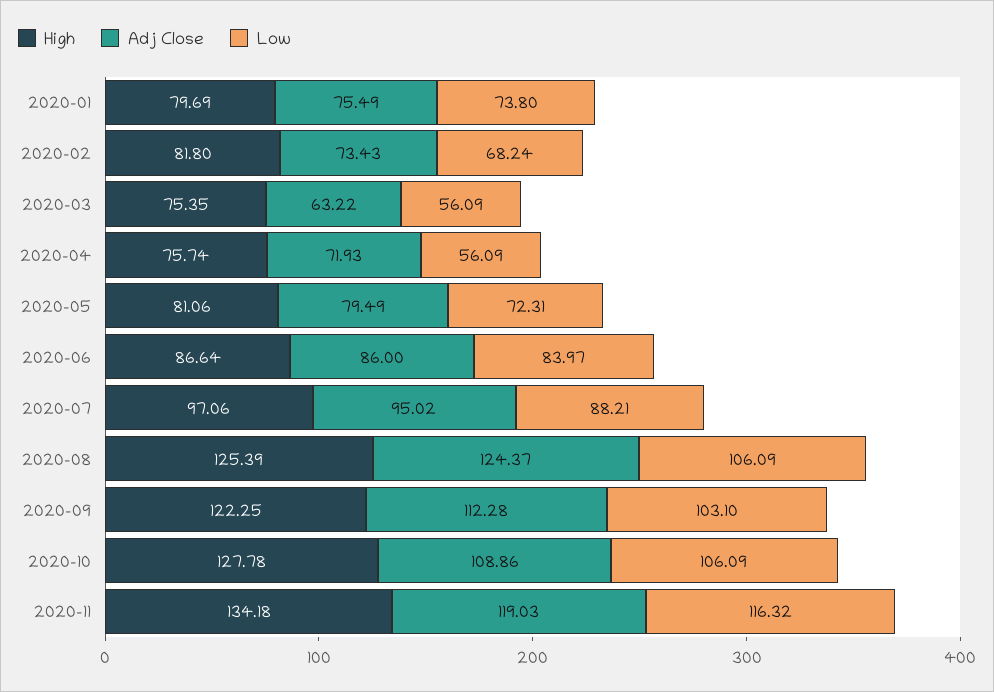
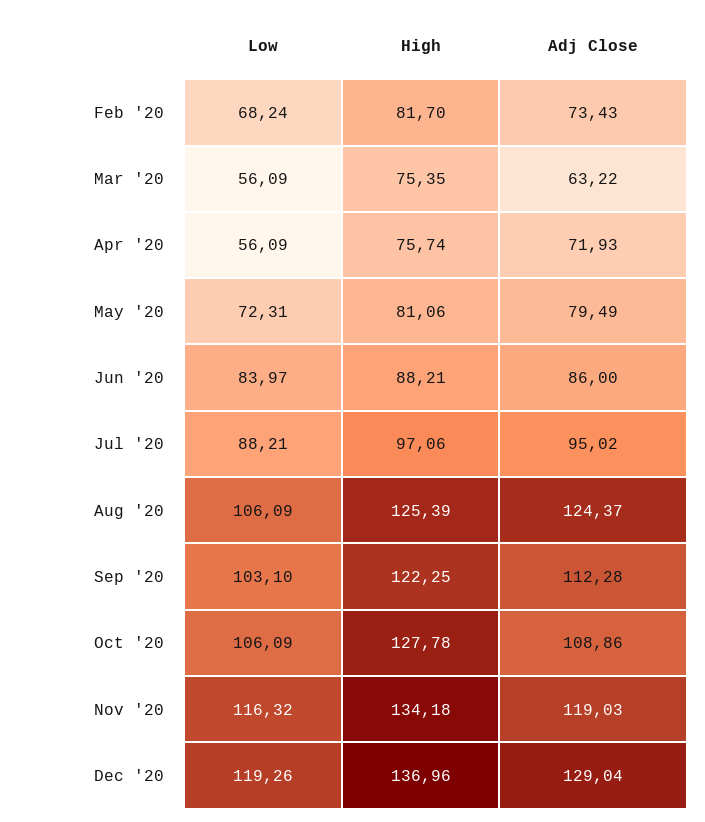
High, 2020-01: 79.69 -> none
Adj Close, 2020-01: 75.49 -> none
Low, 2020-01: 73.8 -> none
High, 2020-02: 81.8 -> 81.7
High, 2020-06: 86.64 -> 88.21
Low, Dec '20: none -> 119.26
High, Dec '20: none -> 136.96
Adj Close, Dec '20: none -> 129.04

